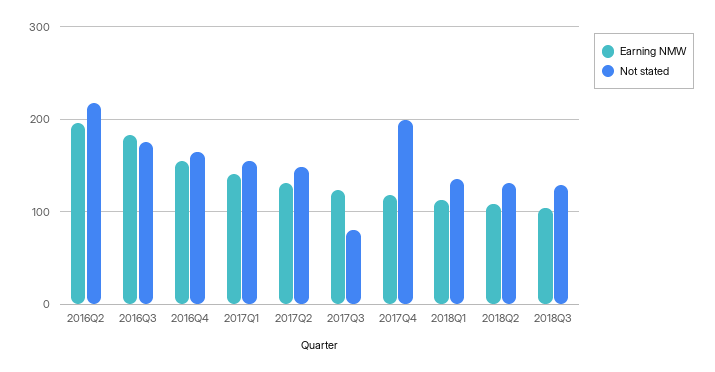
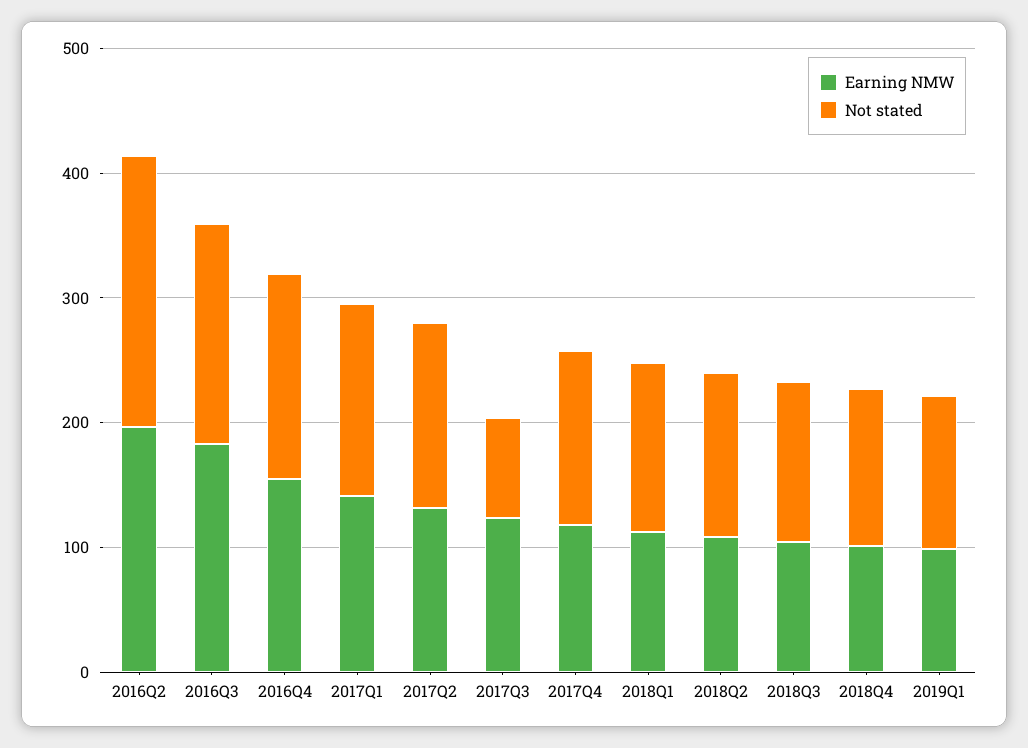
Not stated, 2017Q4: 200 -> 140
Earning NMW, 2018Q4: none -> 100
Not stated, 2018Q4: none -> 120
Earning NMW, 2019Q1: none -> 100
Not stated, 2019Q1: none -> 120

